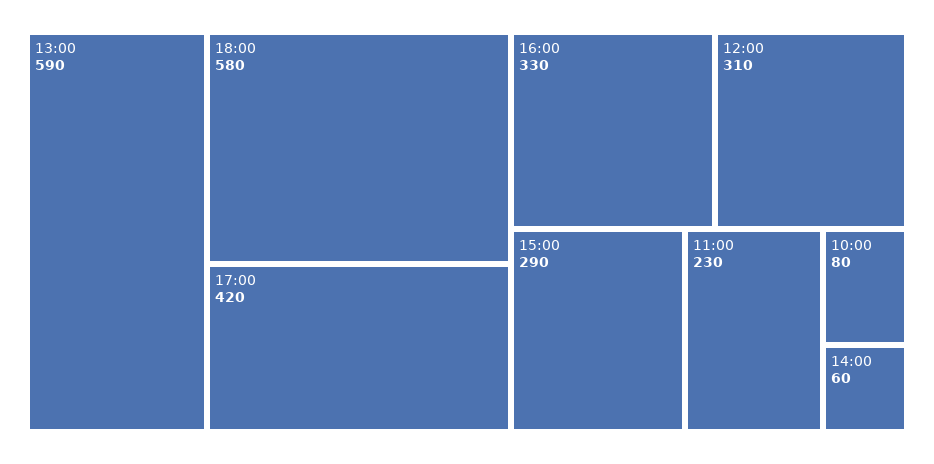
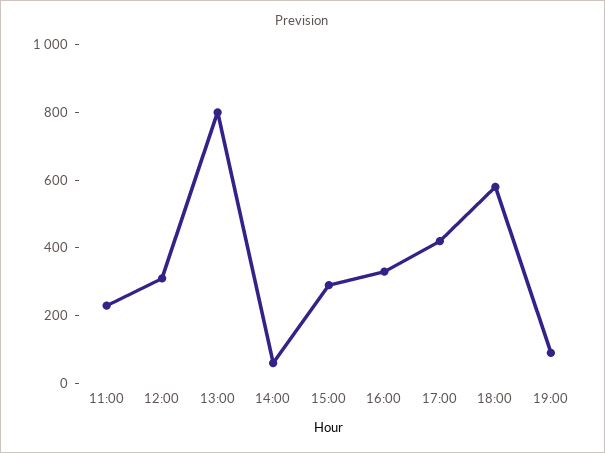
13:00: 590 -> 800
10:00: 80 -> none
19:00: none -> 100

